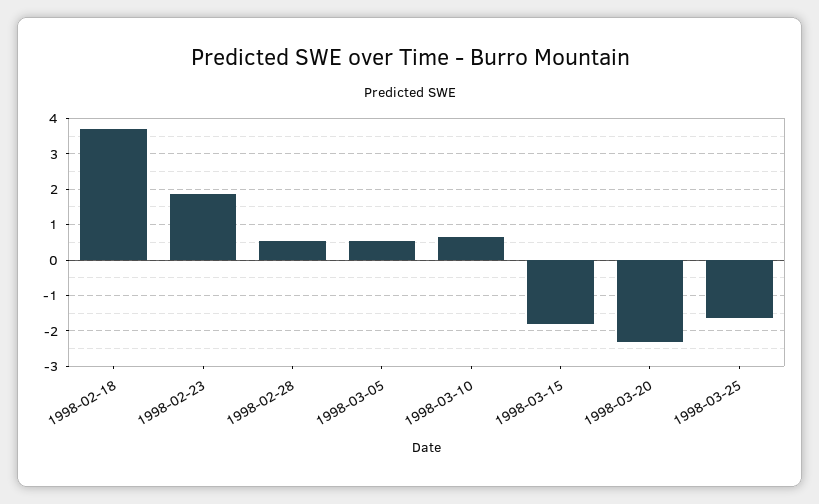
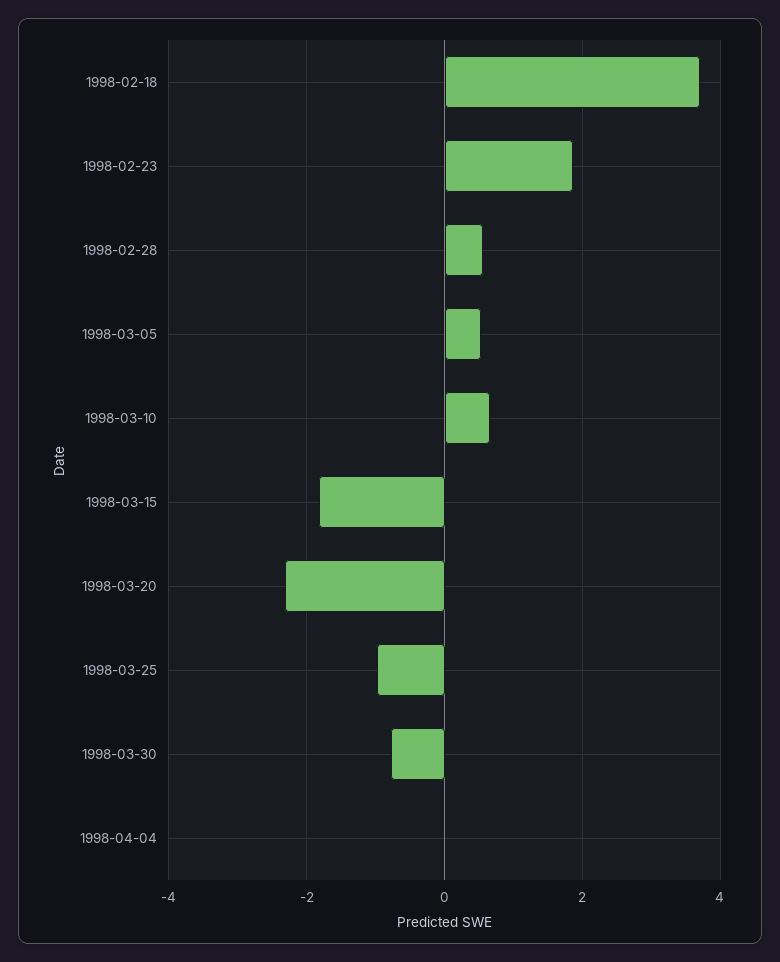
1998-03-25: -1.6 -> -1
1998-03-30: none -> -0.8
1998-04-04: none -> 0

